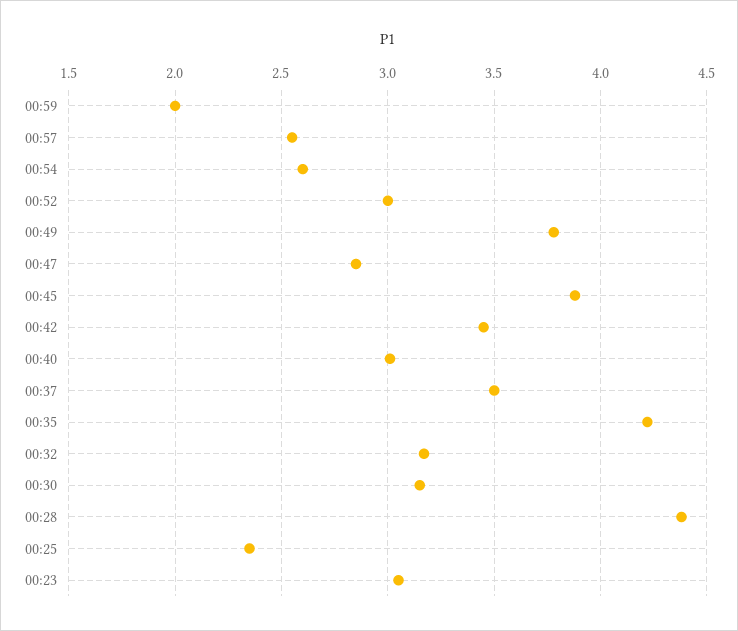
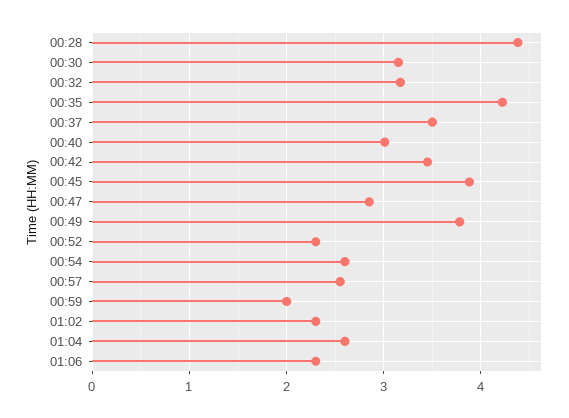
00:52: 3 -> 2.3
00:25: 2.35 -> none
00:23: 3.05 -> none
01:02: none -> 2.3
01:04: none -> 2.6
01:06: none -> 2.3

